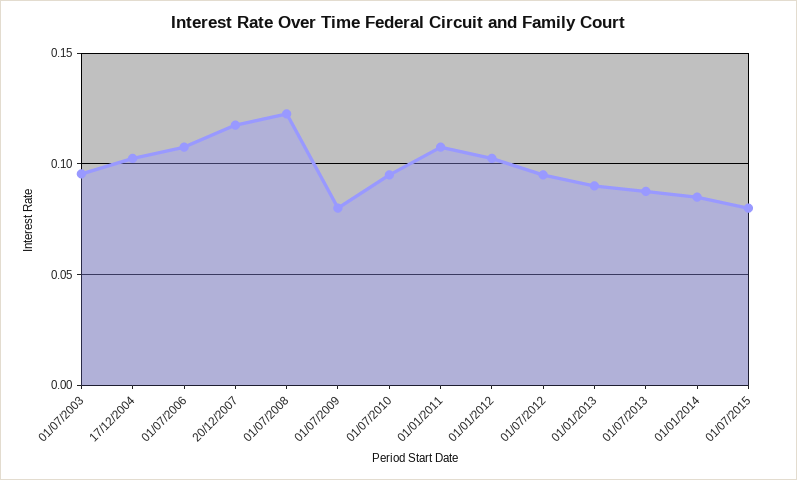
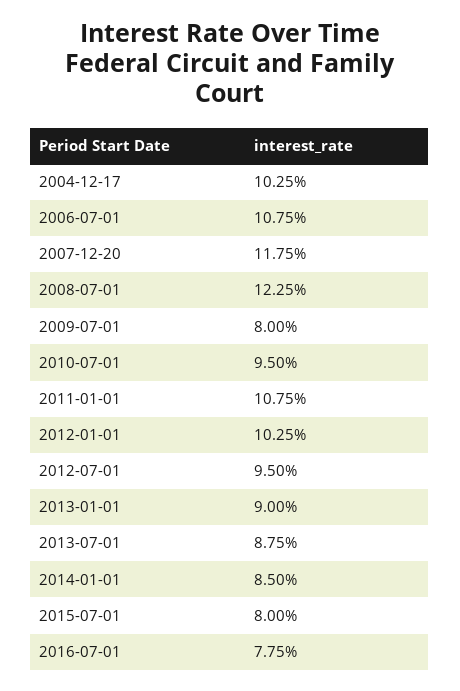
01/07/2003: 0.095 -> none
2016-07-01: none -> 0.0775

